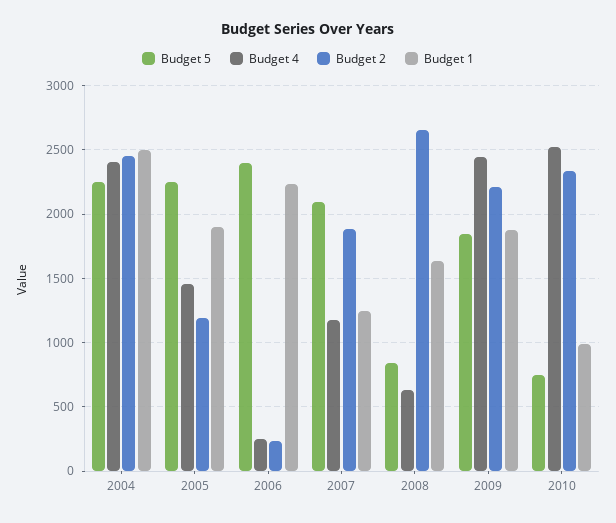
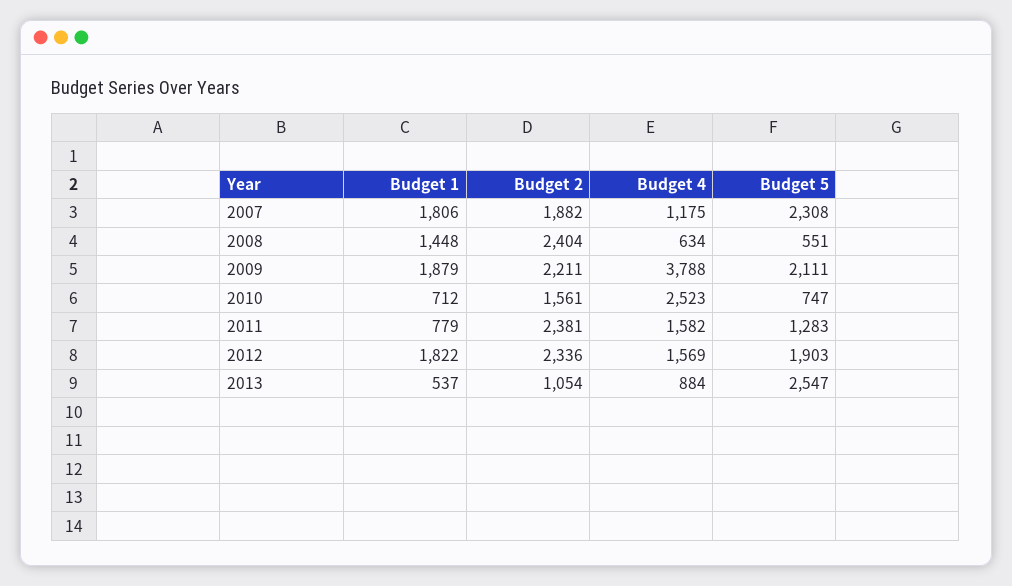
Budget 5, 2004: 2250 -> none
Budget 4, 2004: 2400 -> none
Budget 2, 2004: 2450 -> none
Budget 1, 2004: 2500 -> none
Budget 5, 2005: 2250 -> none
Budget 4, 2005: 1450 -> none
Budget 2, 2005: 1200 -> none
Budget 1, 2005: 1900 -> none
Budget 5, 2006: 2400 -> none
Budget 4, 2006: 250 -> none
Budget 2, 2006: 250 -> none
Budget 1, 2006: 2250 -> none
Budget 5, 2007: 2100 -> 2308
Budget 1, 2007: 1250 -> 1806
Budget 5, 2008: 850 -> 551
Budget 2, 2008: 2650 -> 2404
Budget 1, 2008: 1650 -> 1448
Budget 5, 2009: 1850 -> 2111
Budget 4, 2009: 2450 -> 3788
Budget 2, 2010: 2350 -> 1561
Budget 1, 2010: 1000 -> 712
Budget 1, 2011: none -> 779
Budget 2, 2011: none -> 2381
Budget 4, 2011: none -> 1582
Budget 5, 2011: none -> 1283
Budget 1, 2012: none -> 1822
Budget 2, 2012: none -> 2336
Budget 4, 2012: none -> 1569
Budget 5, 2012: none -> 1903
Budget 1, 2013: none -> 537
Budget 2, 2013: none -> 1054
Budget 4, 2013: none -> 884
Budget 5, 2013: none -> 2547

